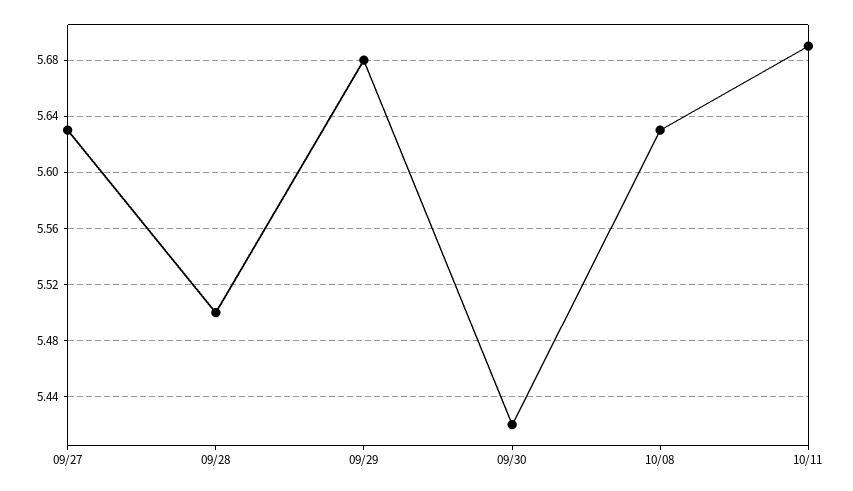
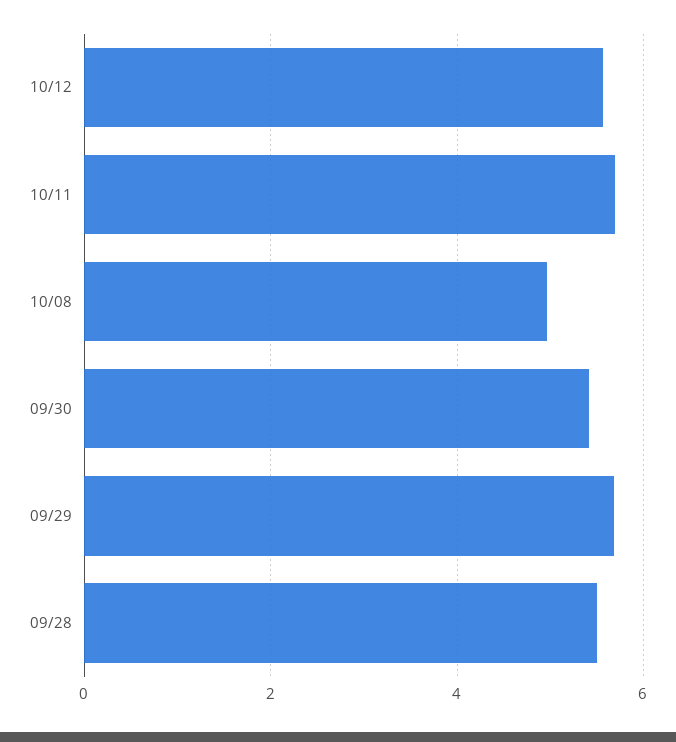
09/27: 5.63 -> none
10/08: 5.63 -> 5
10/12: none -> 5.6

